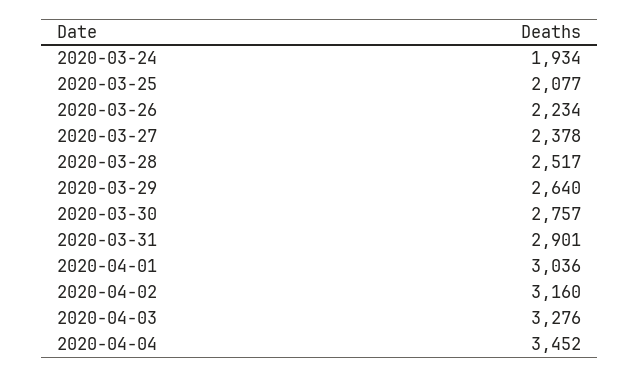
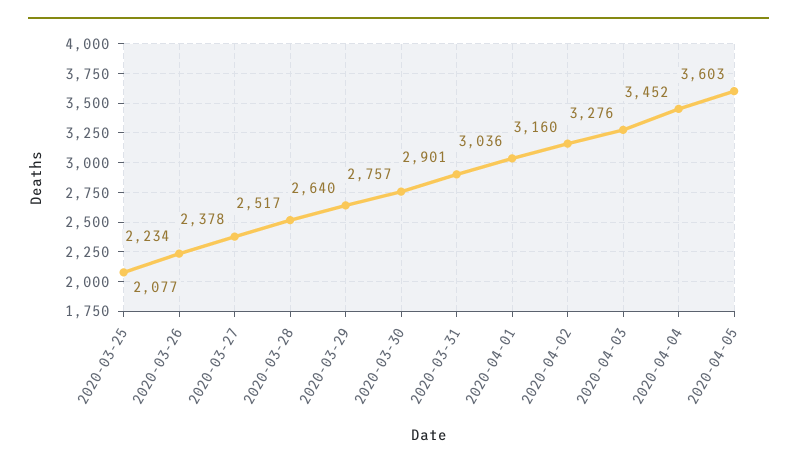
2020-03-24: 1934 -> none
2020-04-05: none -> 3603

